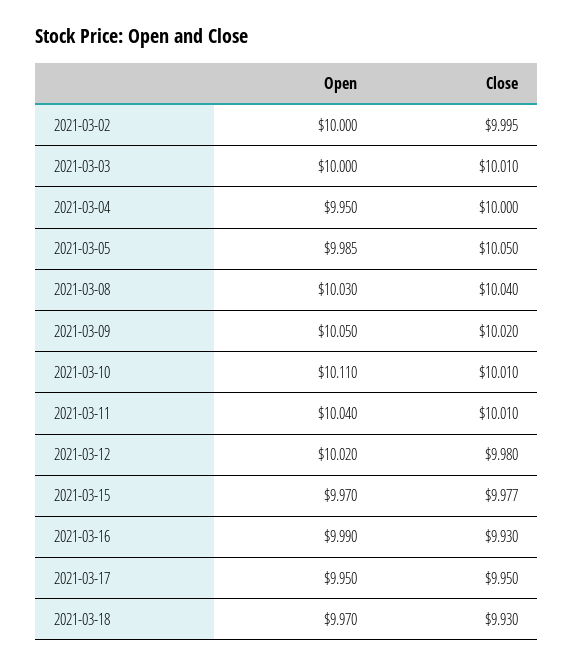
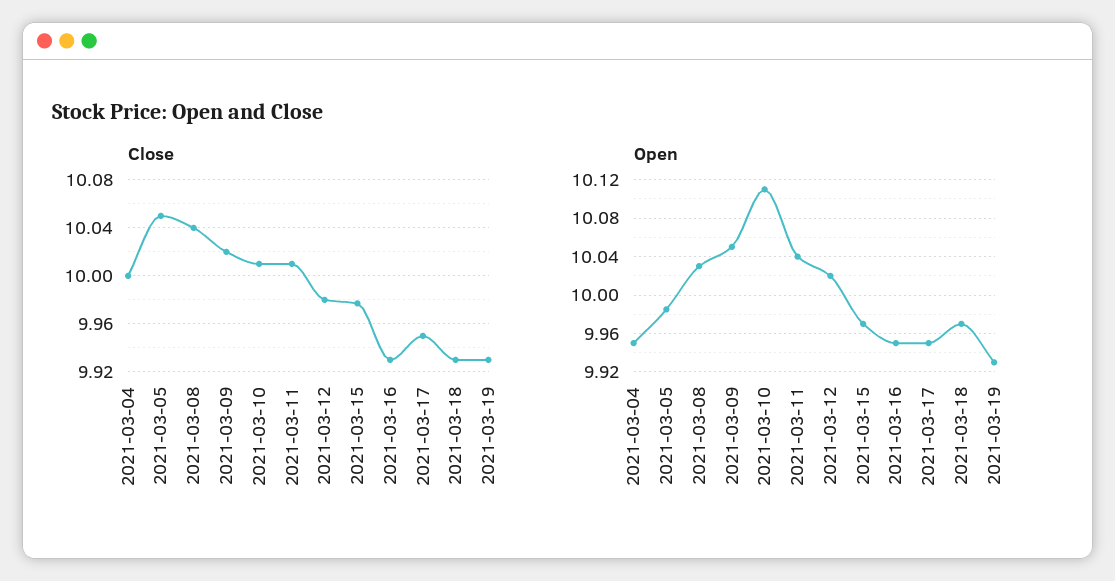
Open, 2021-03-02: 10 -> none
Close, 2021-03-02: 9.995 -> none
Open, 2021-03-03: 10 -> none
Close, 2021-03-03: 10.01 -> none
Open, 2021-03-16: 9.99 -> 9.95
Close, 2021-03-19: none -> 9.93
Open, 2021-03-19: none -> 9.93

